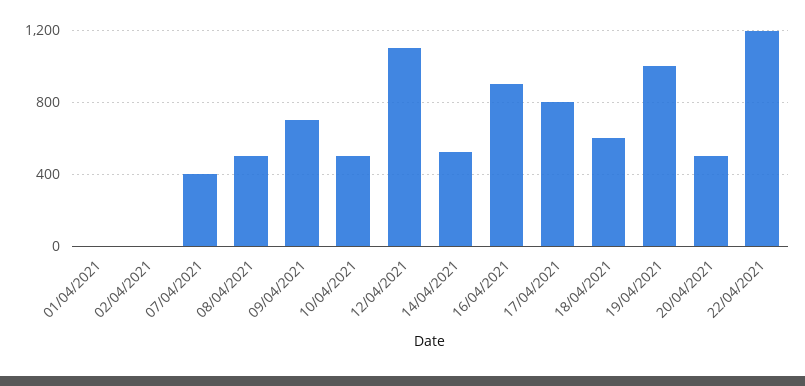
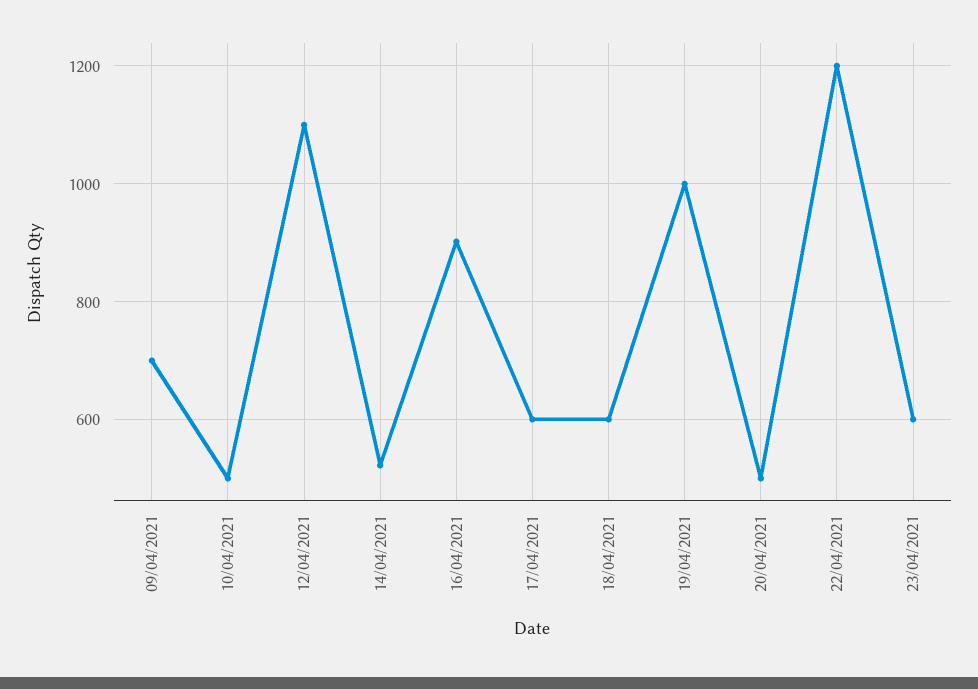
01/04/2021: 0 -> none
02/04/2021: 0 -> none
07/04/2021: 400 -> none
08/04/2021: 500 -> none
17/04/2021: 800 -> 600
23/04/2021: none -> 600

